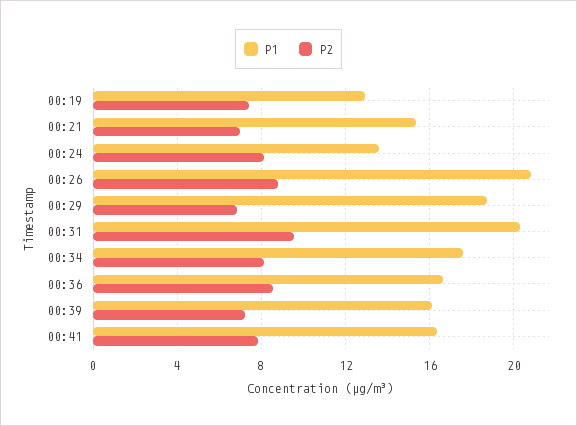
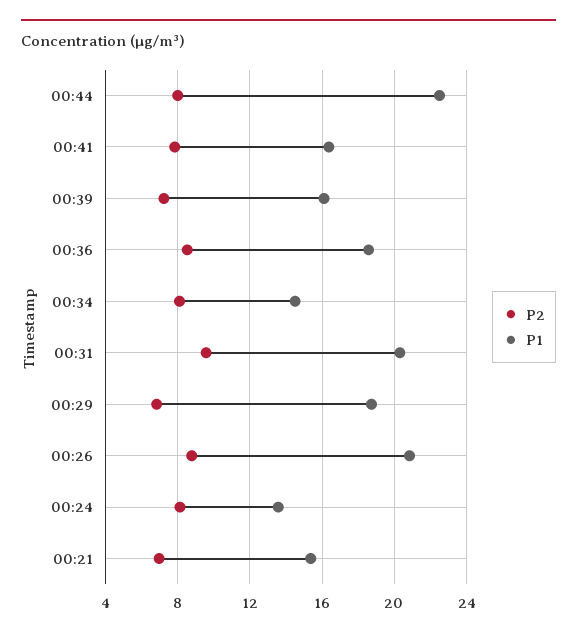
P1, 00:19: 13 -> none
P2, 00:19: 7.5 -> none
P1, 00:34: 17.5 -> 14.5
P1, 00:36: 16.5 -> 18.5
P2, 00:44: none -> 8
P1, 00:44: none -> 22.5

